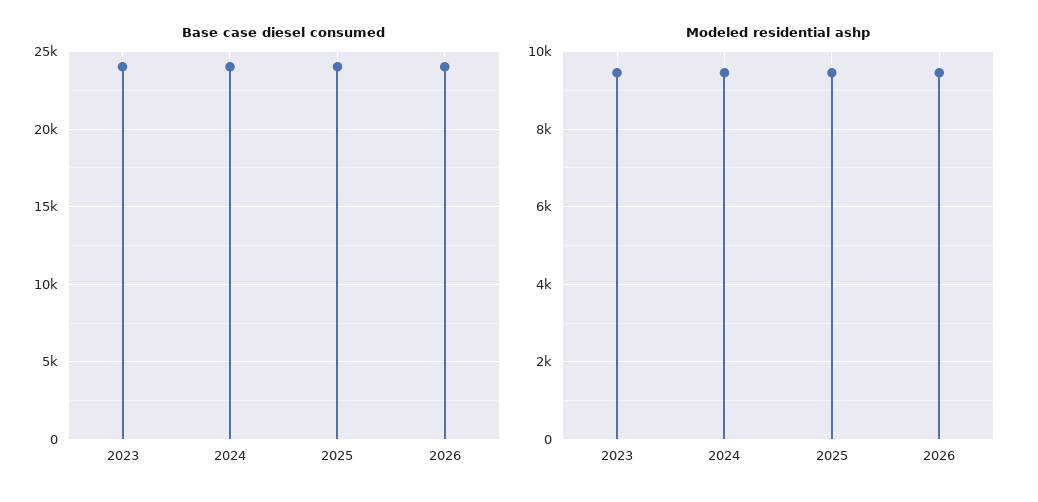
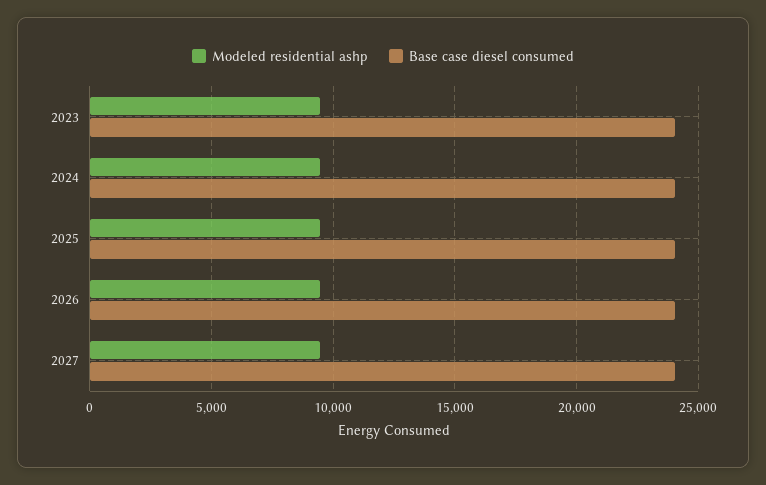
Modeled residential ashp, 2027: none -> 9500
Base case diesel consumed, 2027: none -> 24000

